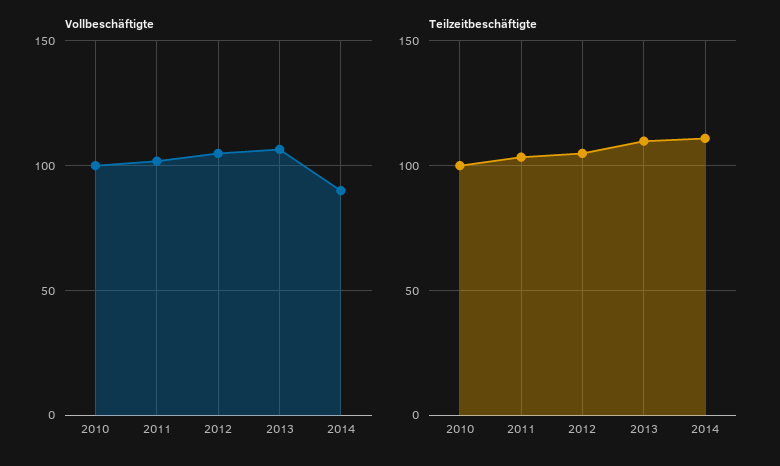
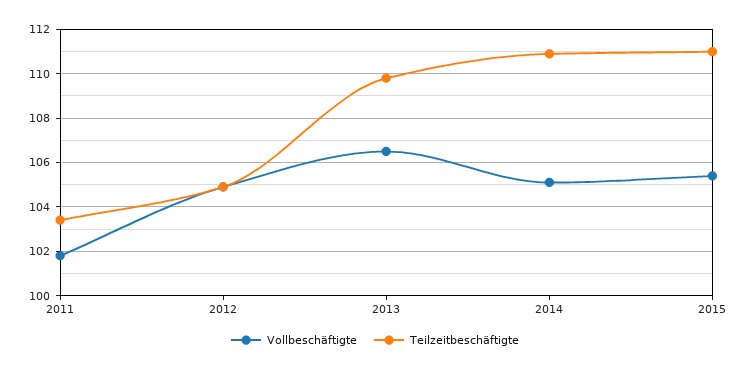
Vollbeschäftigte, 2010: 100 -> none
Vollbeschäftigte, 2014: 90 -> 105
Teilzeitbeschäftigte, 2010: 100 -> none
Vollbeschäftigte, 2015: none -> 105.5
Teilzeitbeschäftigte, 2015: none -> 111

